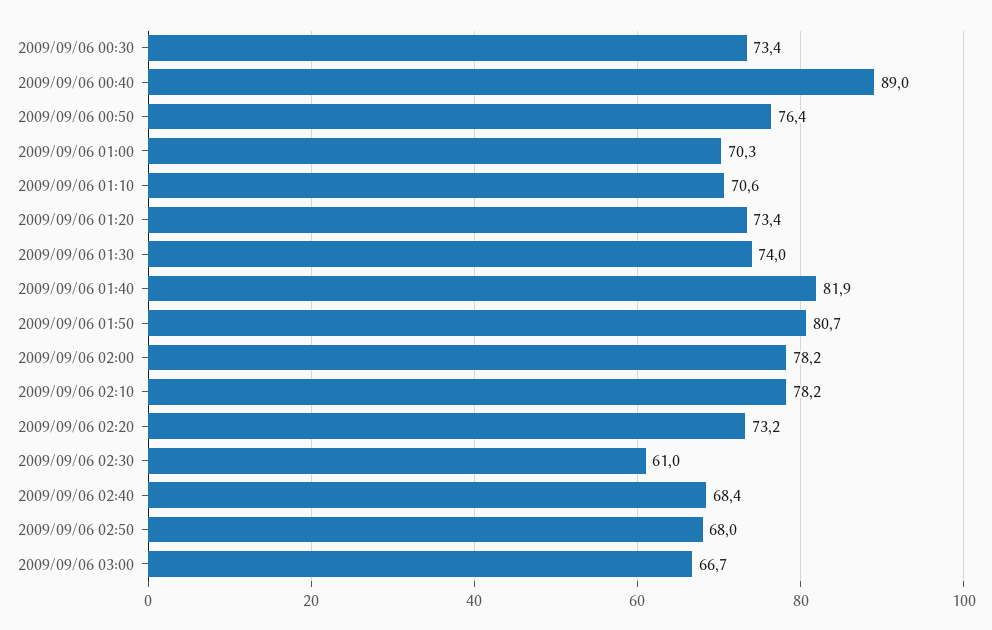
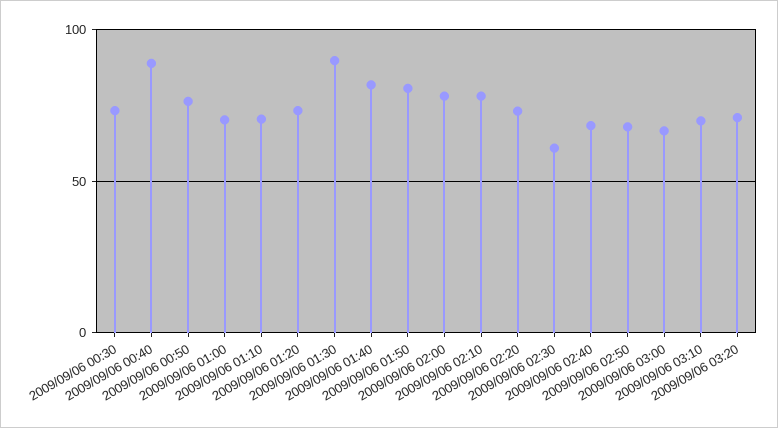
2009/09/06 01:30: 74 -> 90
2009/09/06 03:10: none -> 70
2009/09/06 03:20: none -> 70

